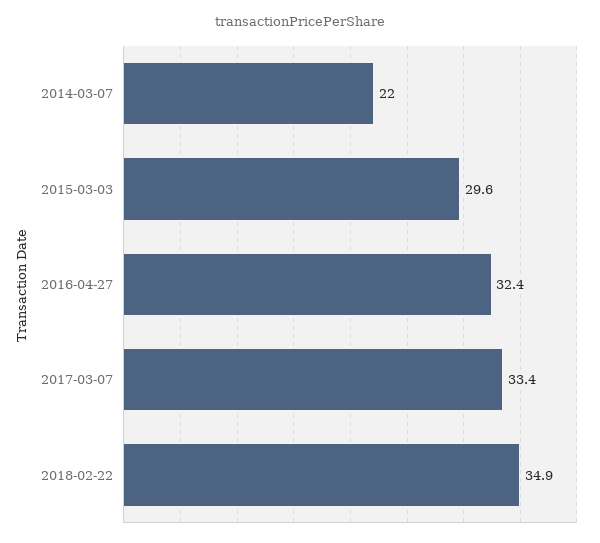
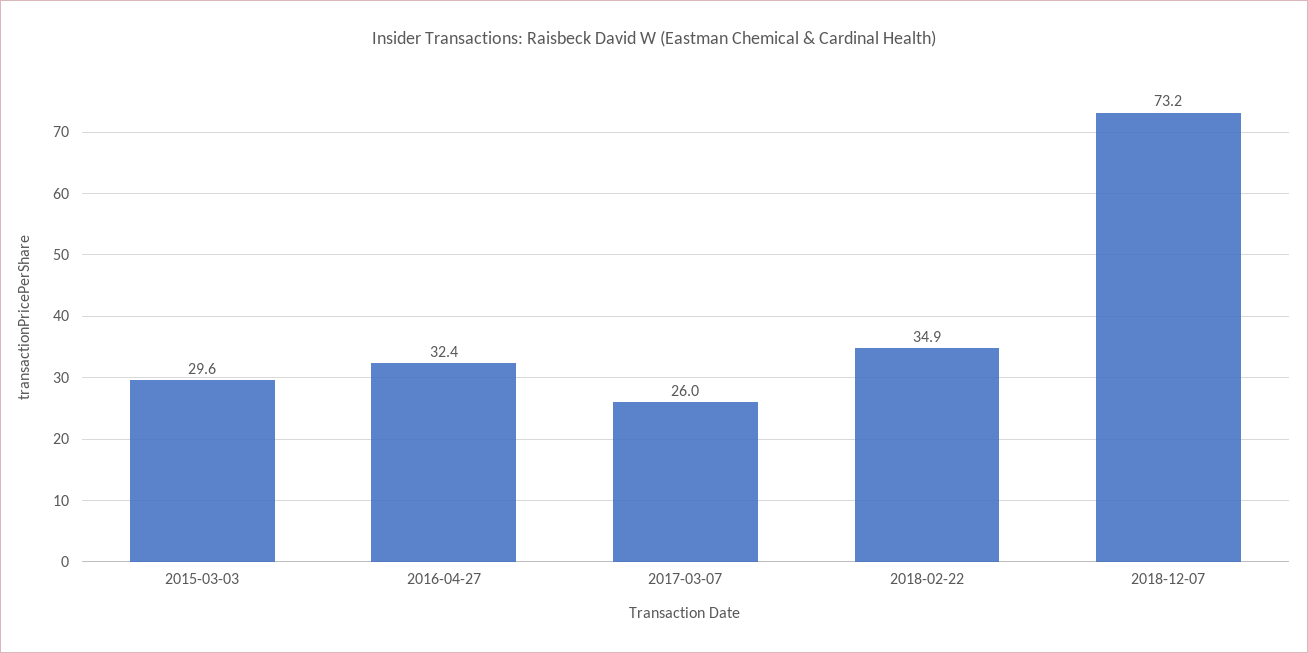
2014-03-07: 22 -> none
2017-03-07: 33.4 -> 26
2018-12-07: none -> 73.2

